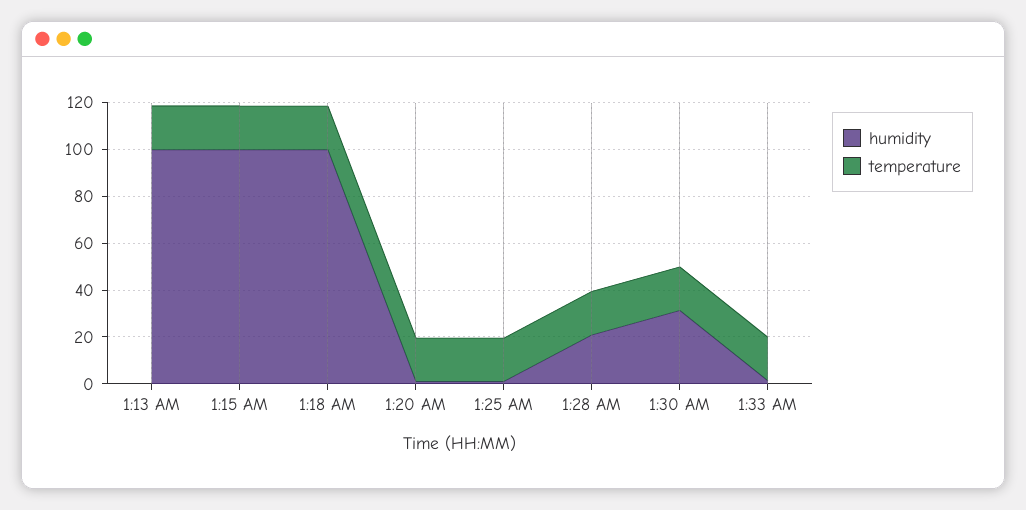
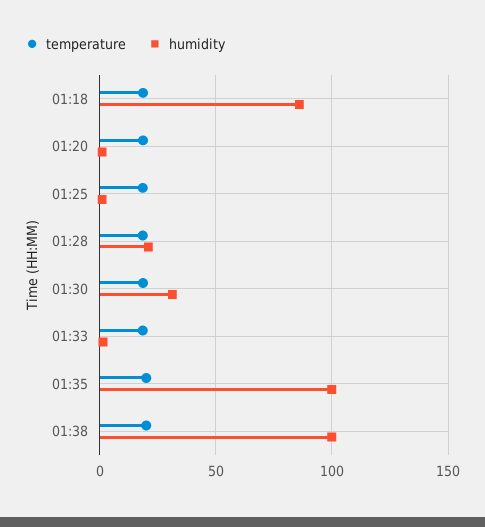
humidity, 1:13 AM: 100 -> none
temperature, 1:13 AM: 20 -> none
humidity, 1:15 AM: 100 -> none
temperature, 1:15 AM: 20 -> none
humidity, 1:18 AM: 100 -> 85
temperature, 01:35: none -> 20
humidity, 01:35: none -> 100
temperature, 01:38: none -> 20
humidity, 01:38: none -> 100

